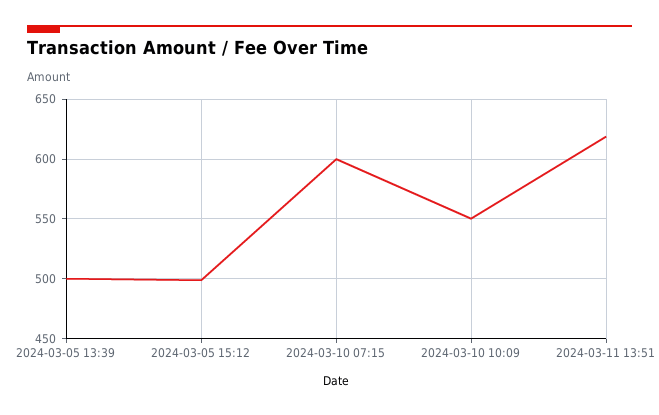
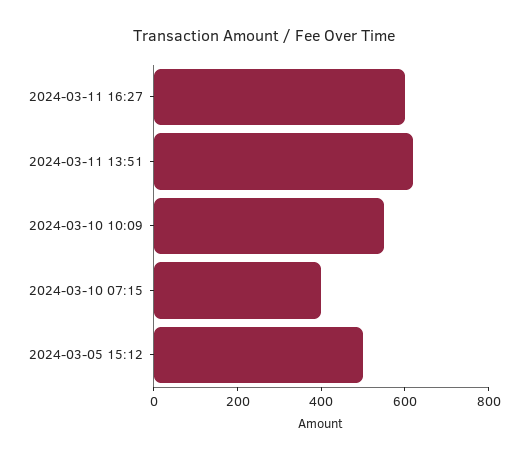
2024-03-05 13:39: 500 -> none
2024-03-10 07:15: 600 -> 400
2024-03-11 16:27: none -> 600

